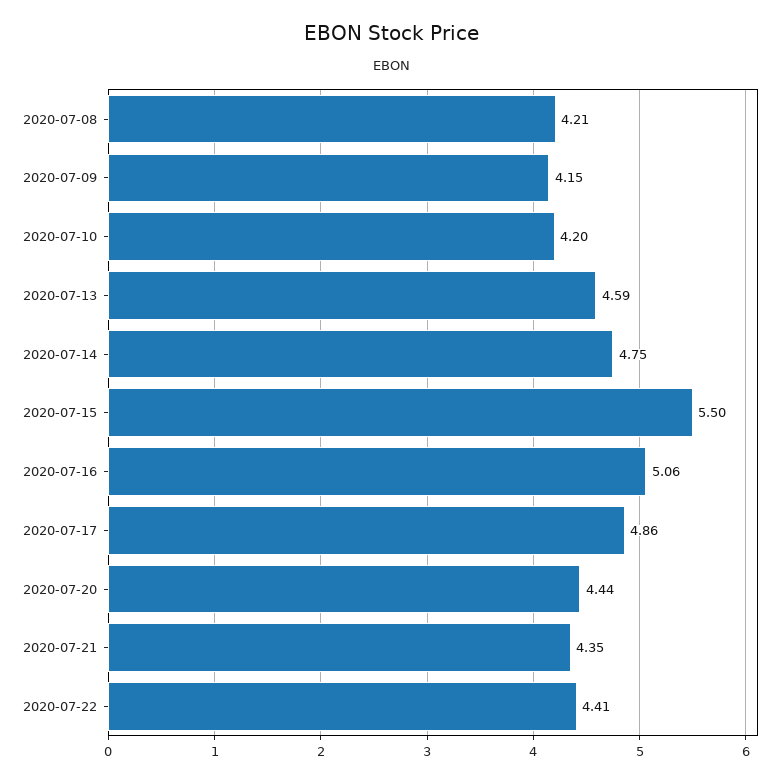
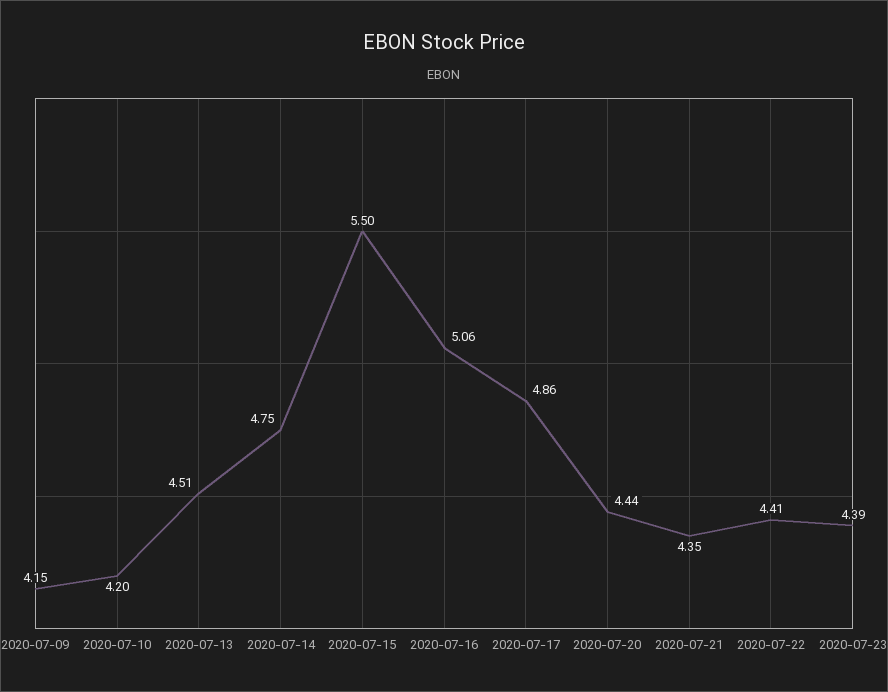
2020-07-08: 4.21 -> none
2020-07-13: 4.59 -> 4.51
2020-07-23: none -> 4.39

